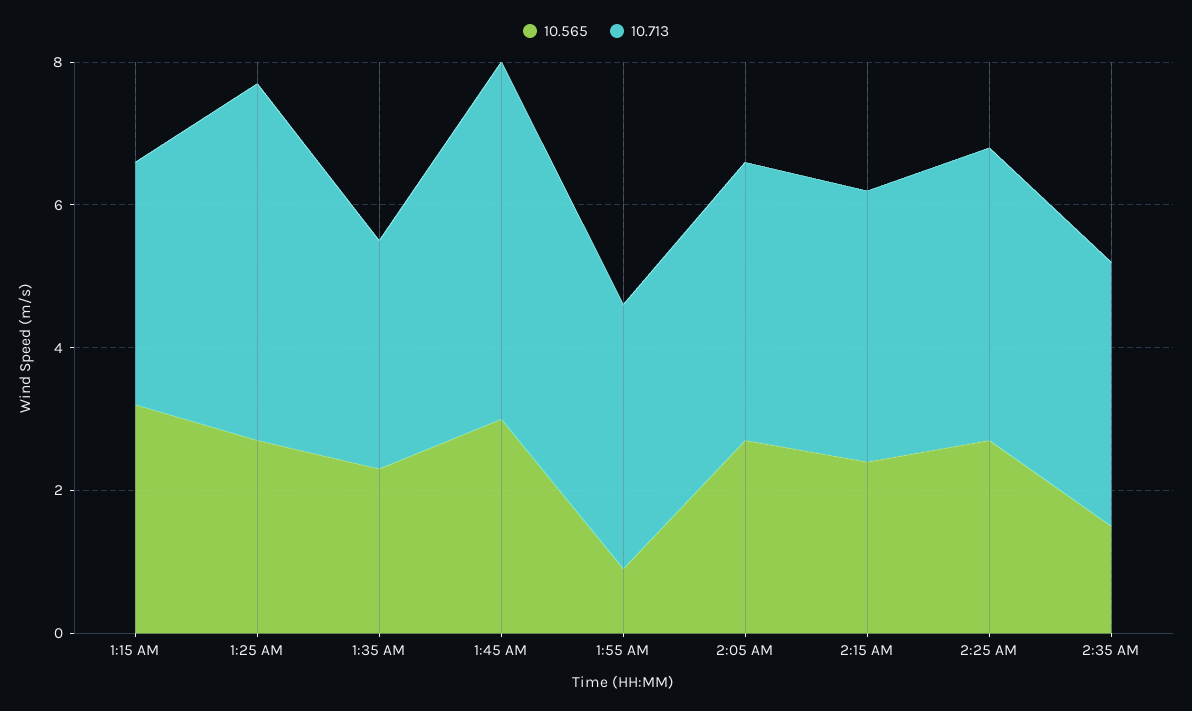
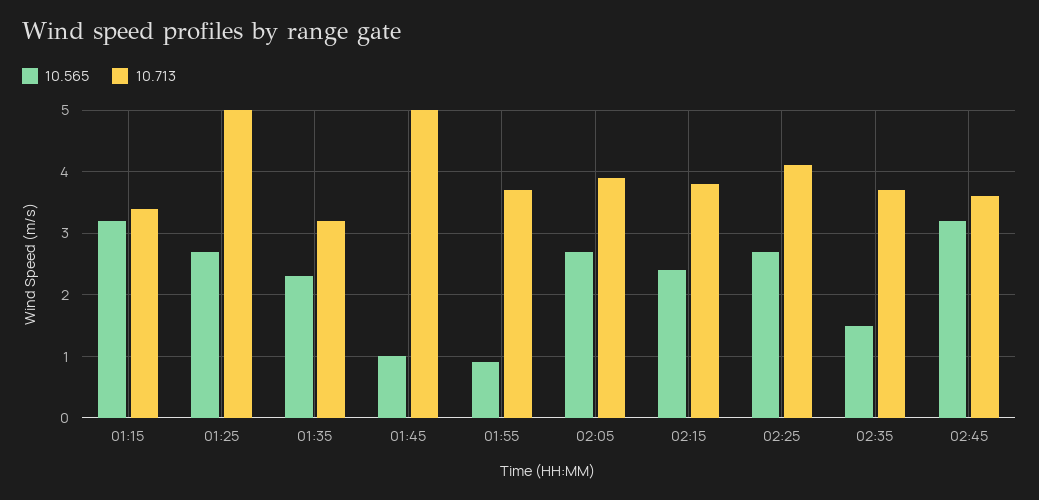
10.565, 1:45 AM: 3 -> 1
10.565, 02:45: none -> 3.2
10.713, 02:45: none -> 3.6

